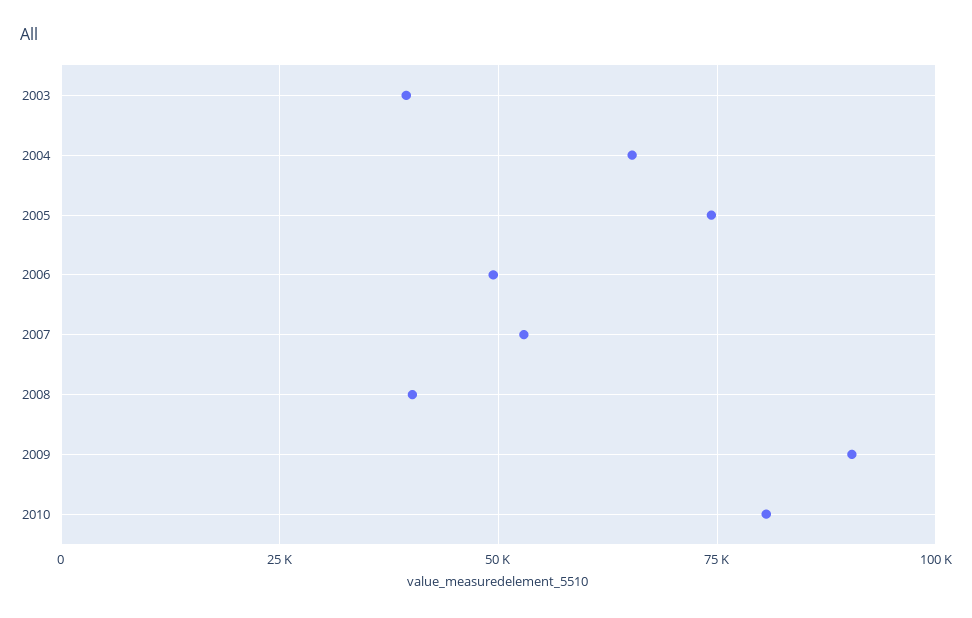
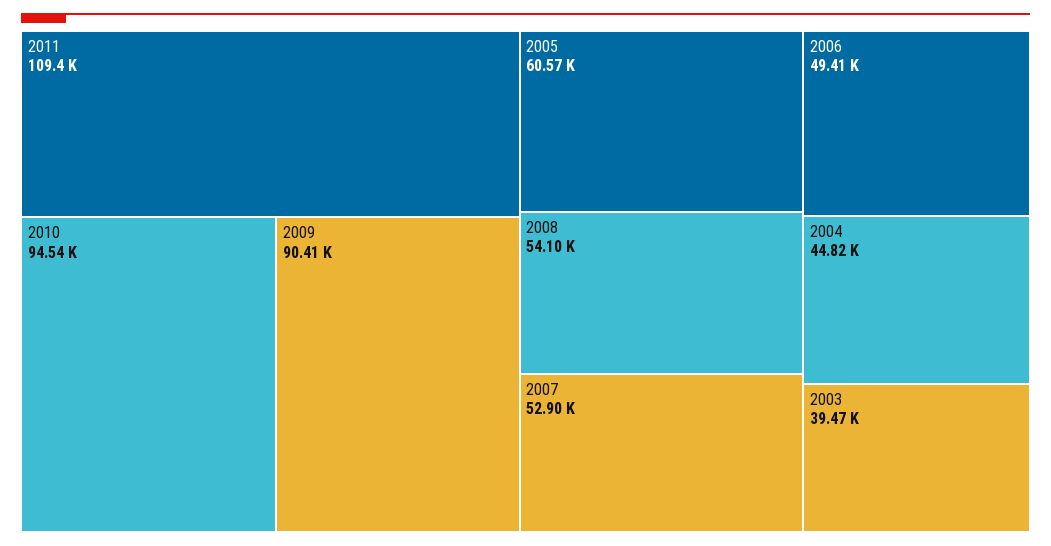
2004: 65000 -> 44820
2005: 75000 -> 60570
2008: 40000 -> 54100
2010: 80000 -> 94540
2011: none -> 109400

